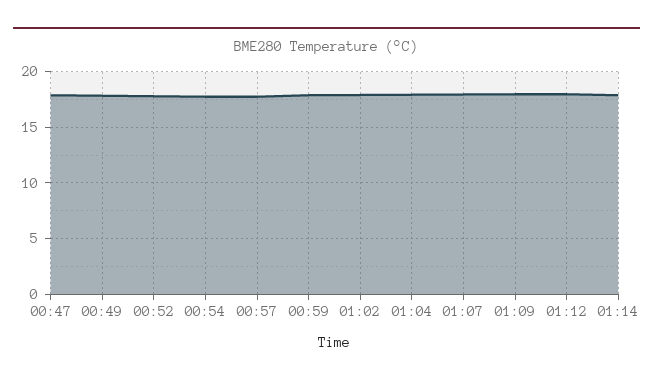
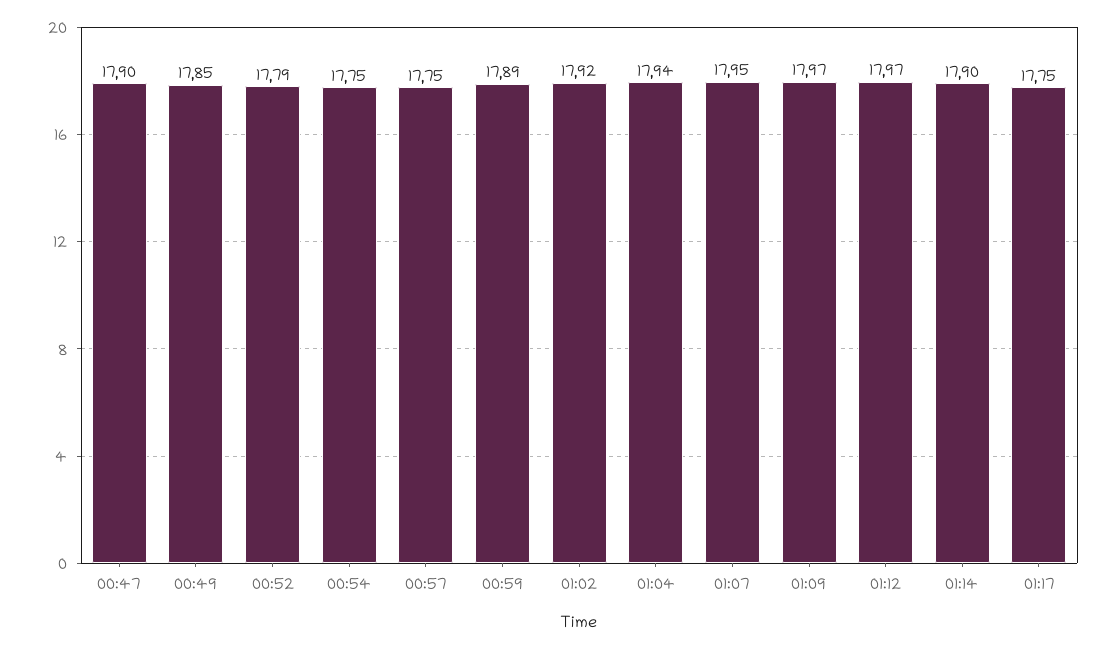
01:17: none -> 17.75

